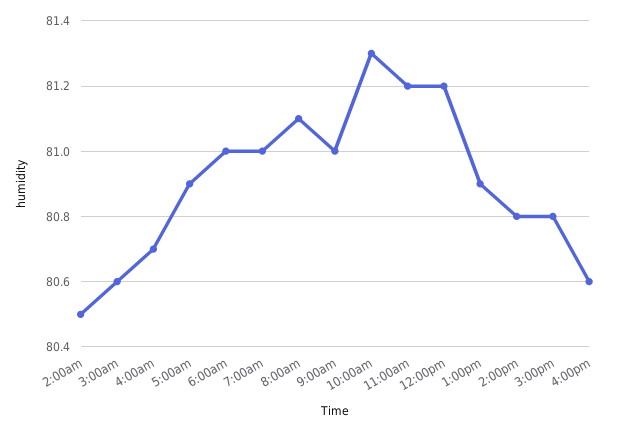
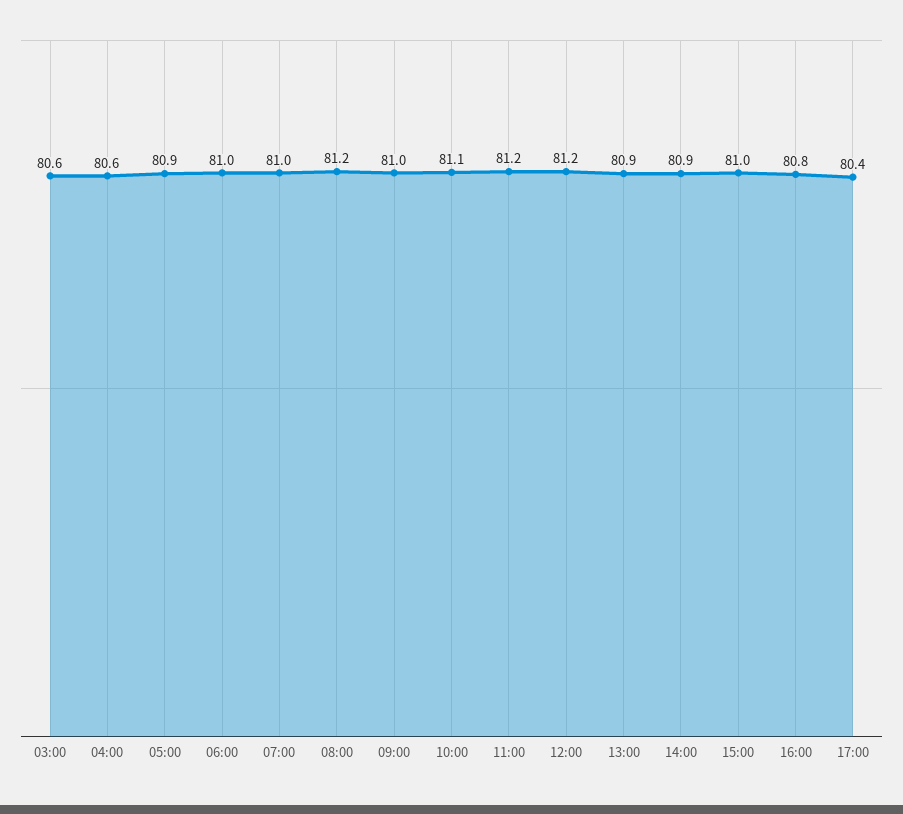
2:00am: 80.5 -> none
4:00am: 80.7 -> 80.6
8:00am: 81.1 -> 81.2
10:00am: 81.3 -> 81.1
2:00pm: 80.8 -> 80.9
3:00pm: 80.8 -> 81
4:00pm: 80.6 -> 80.8
17:00: none -> 80.4

